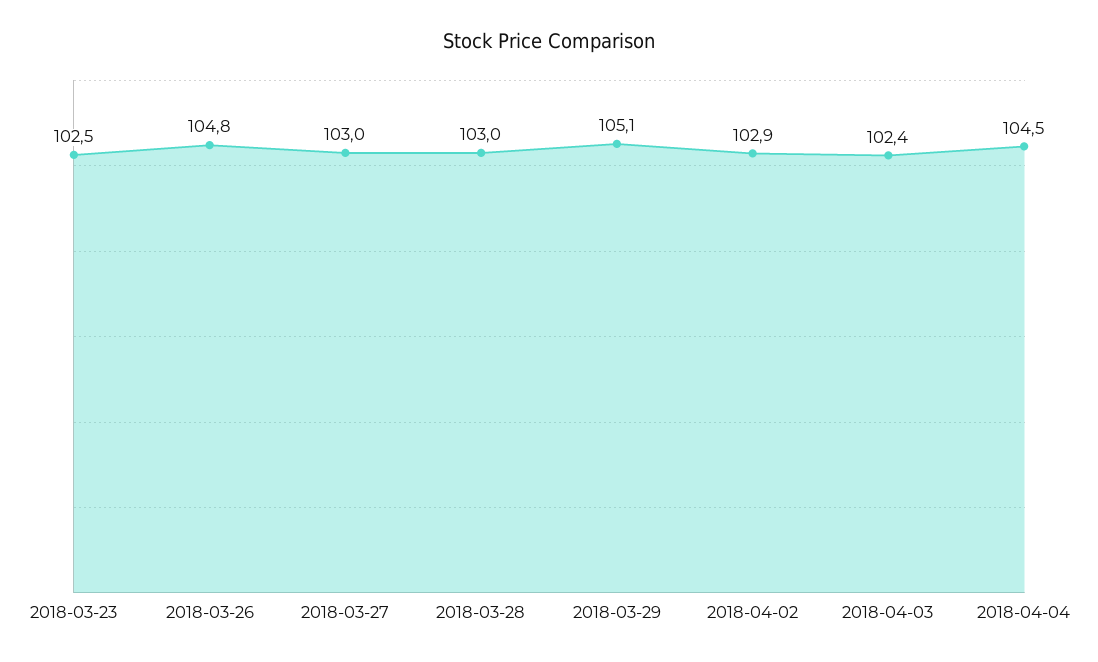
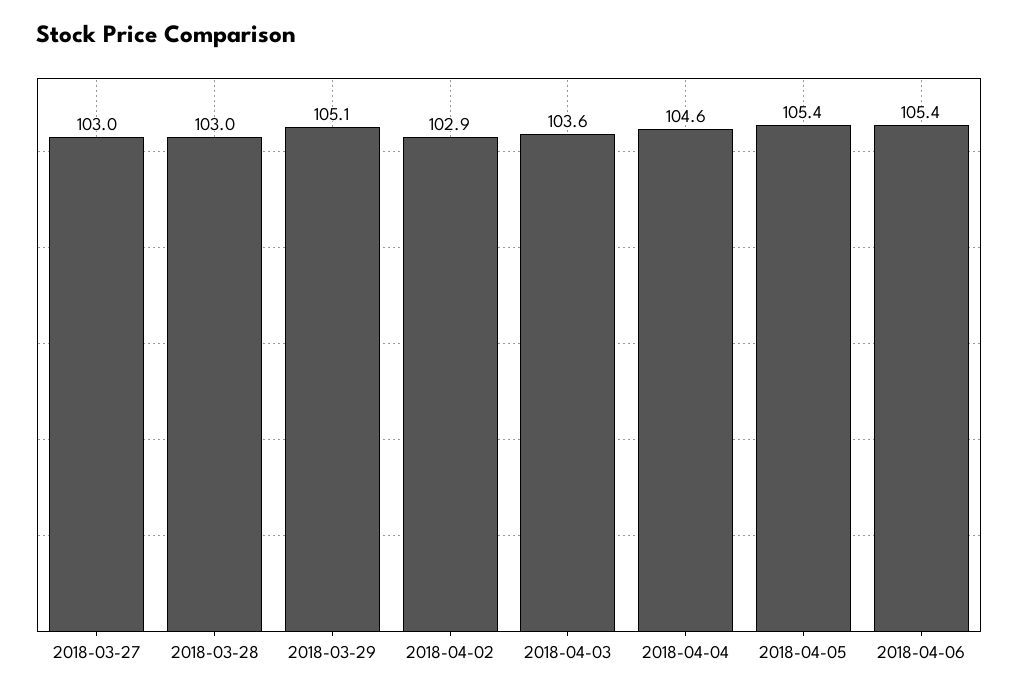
2018-03-23: 102.5 -> none
2018-03-26: 104.8 -> none
2018-04-03: 102.4 -> 103.6
2018-04-04: 104.5 -> 104.6
2018-04-05: none -> 105.4
2018-04-06: none -> 105.4

